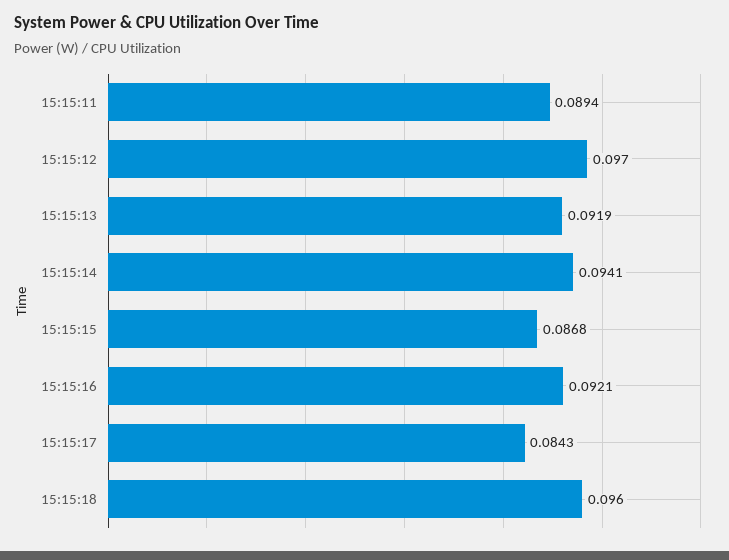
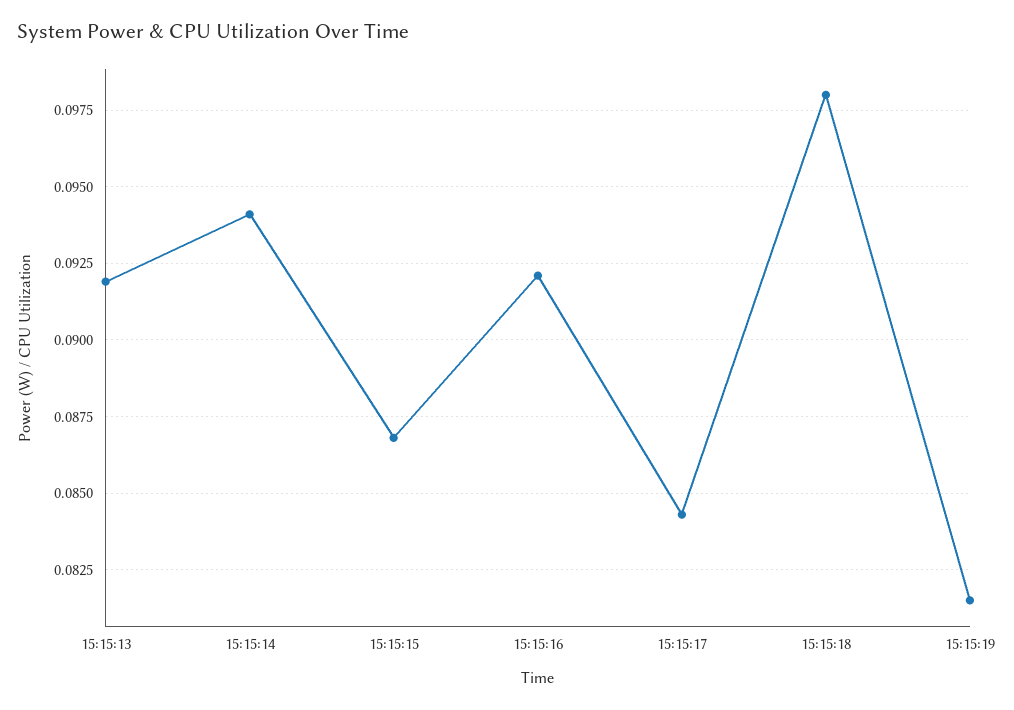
15:15:11: 0.0894 -> none
15:15:12: 0.097 -> none
15:15:18: 0.096 -> 0.098
15:15:19: none -> 0.0815

